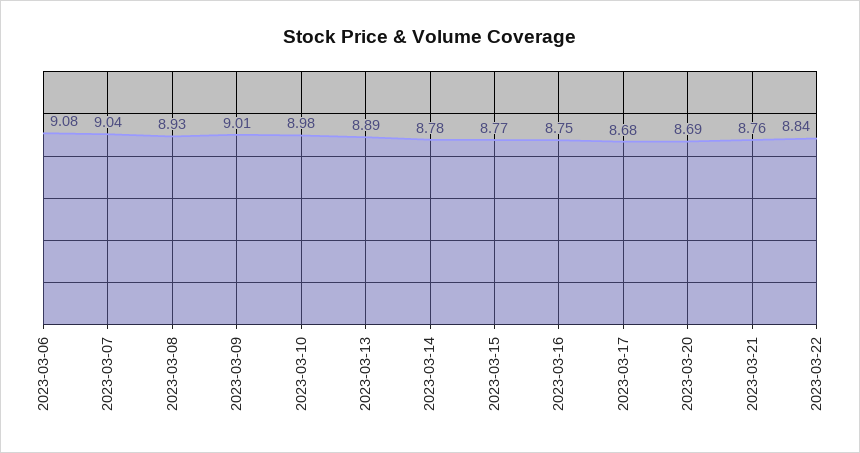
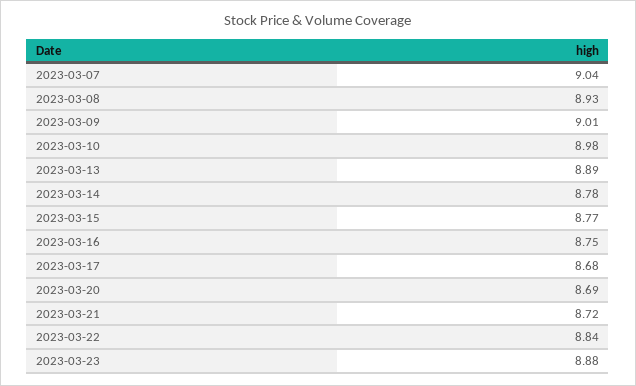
2023-03-06: 9.08 -> none
2023-03-21: 8.76 -> 8.72
2023-03-23: none -> 8.88

